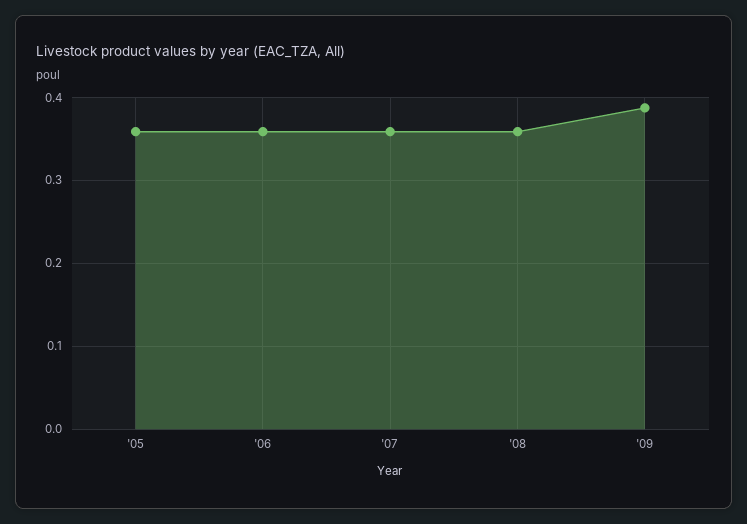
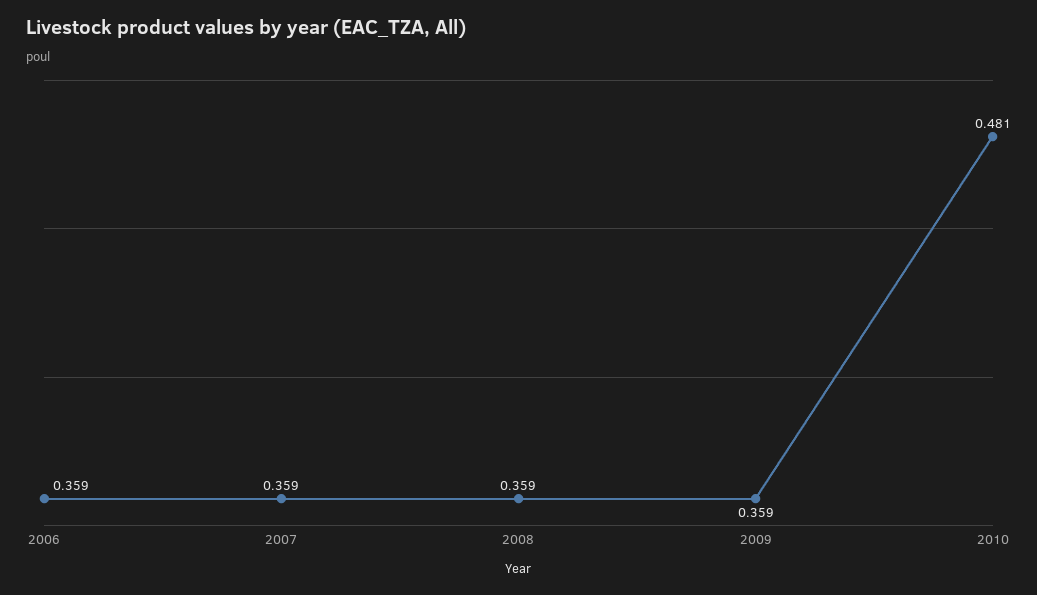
'05: 0.36 -> none
'09: 0.39 -> 0.359
2010: none -> 0.481

